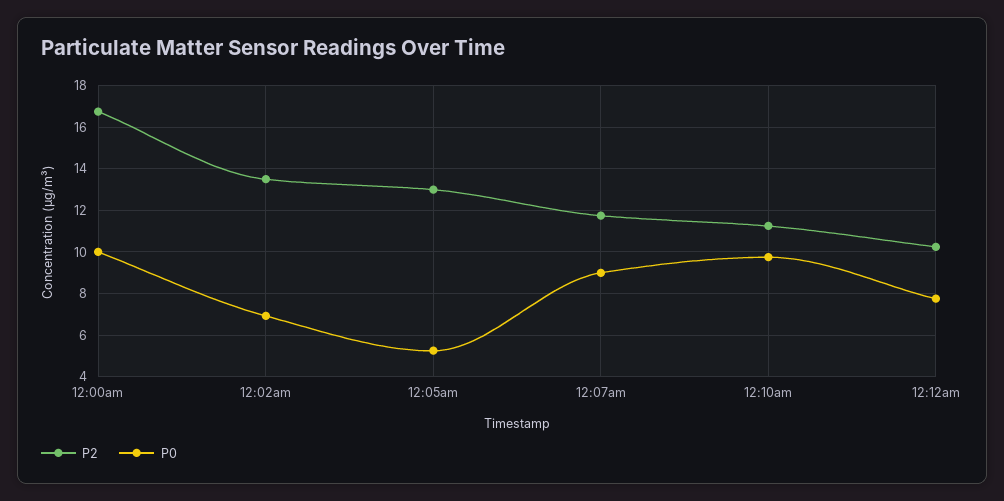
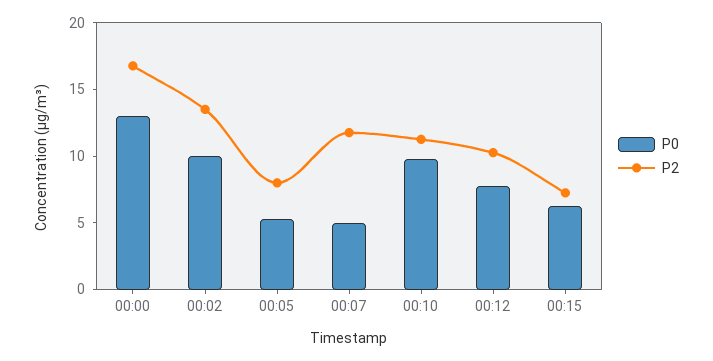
P0, 12:00am: 10 -> 13
P0, 12:02am: 7 -> 10
P2, 12:05am: 13 -> 8
P0, 12:07am: 9 -> 5
P0, 00:15: none -> 6
P2, 00:15: none -> 7

